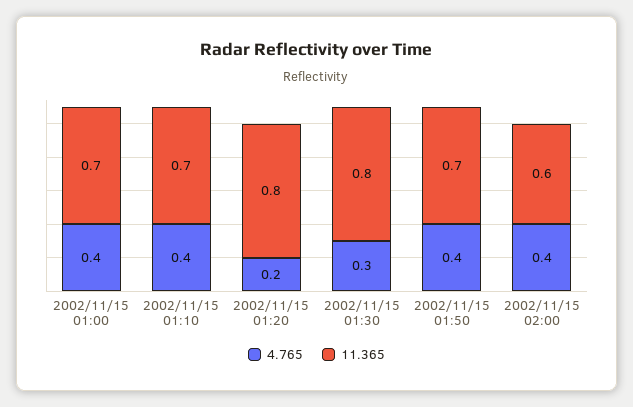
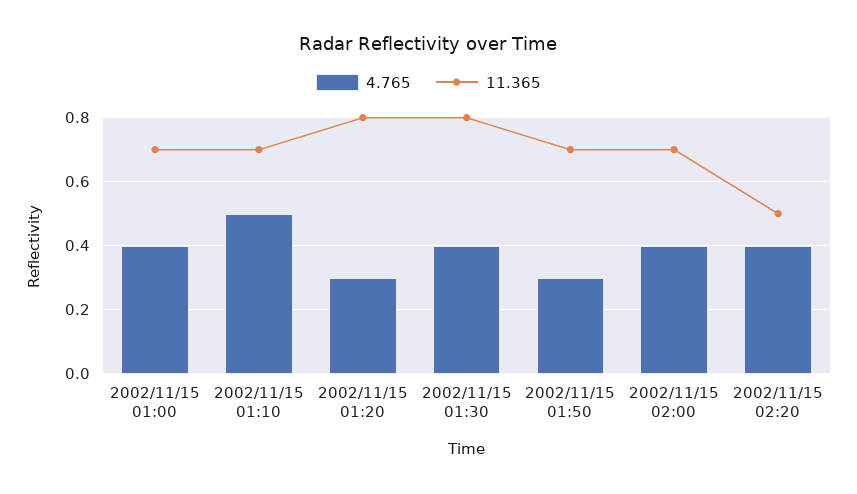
4.765, 2002/11/15 01:10: 0.4 -> 0.5
4.765, 2002/11/15 01:20: 0.2 -> 0.3
4.765, 2002/11/15 01:30: 0.3 -> 0.4
4.765, 2002/11/15 01:50: 0.4 -> 0.3
11.365, 2002/11/15 02:00: 0.6 -> 0.7
4.765, 2002/11/15 02:20: none -> 0.4
11.365, 2002/11/15 02:20: none -> 0.5

